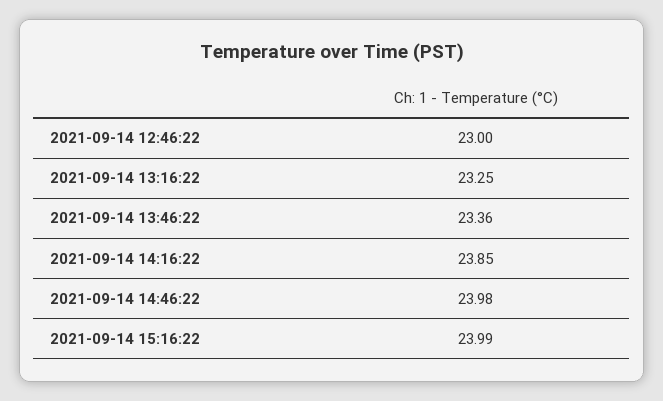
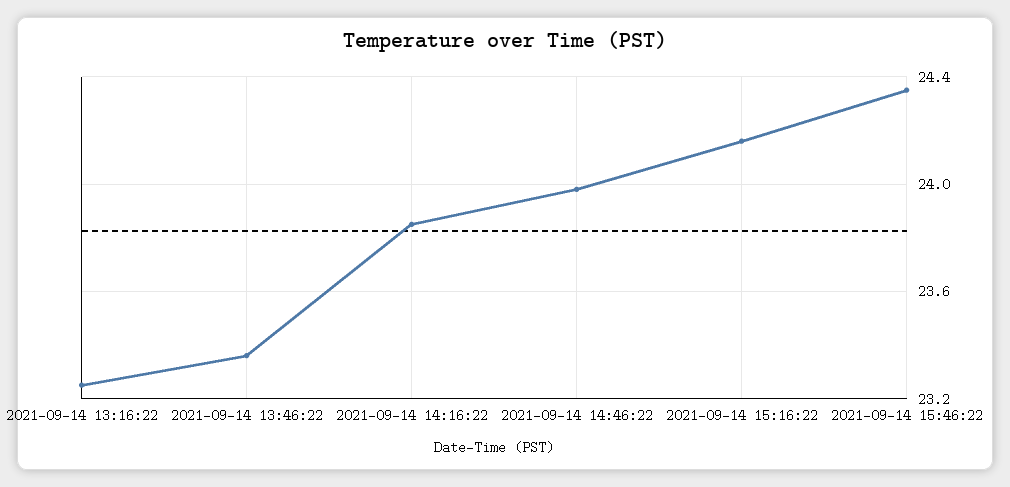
2021-09-14 12:46:22: 23 -> none
2021-09-14 15:16:22: 23.99 -> 24.15
2021-09-14 15:46:22: none -> 24.35

